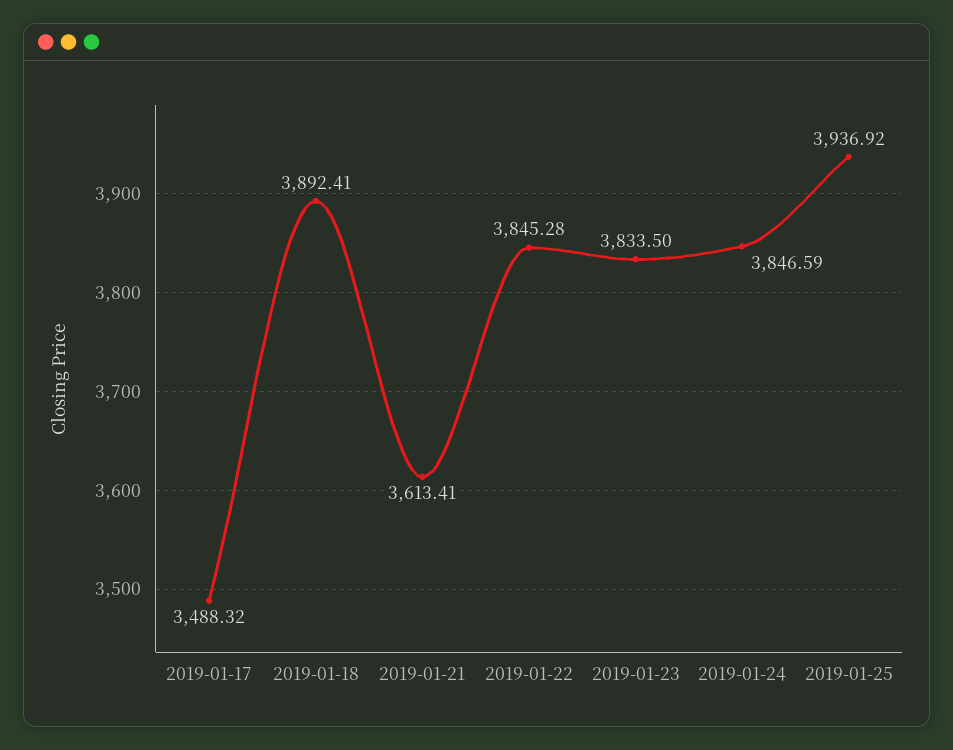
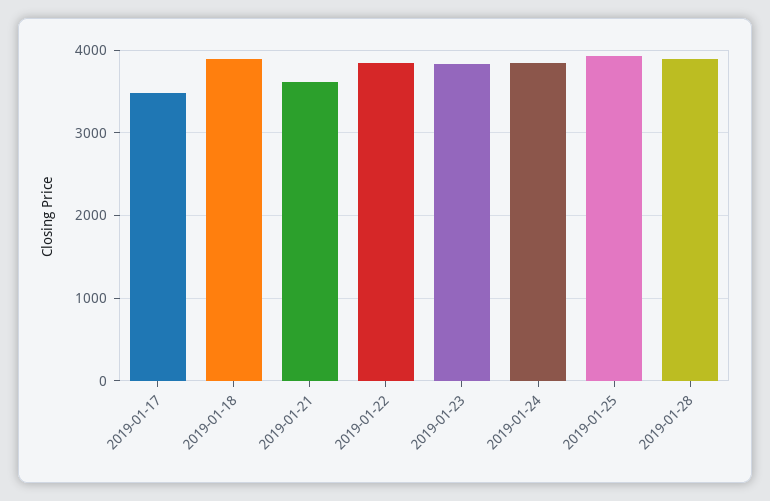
2019-01-28: none -> 3900

